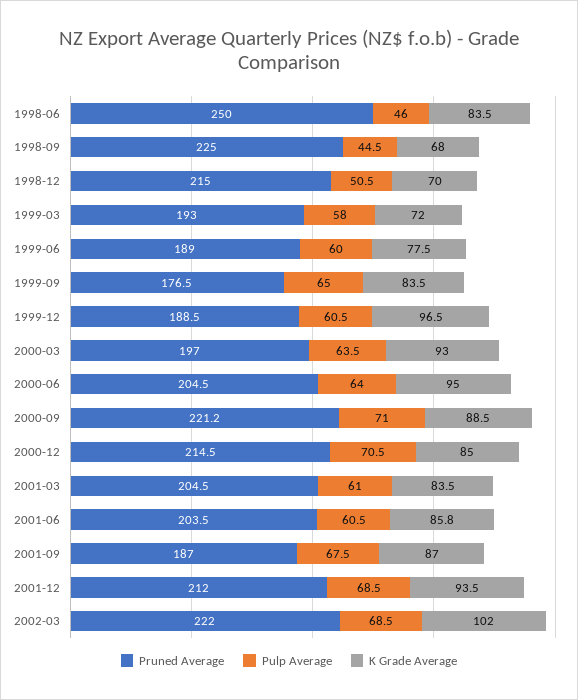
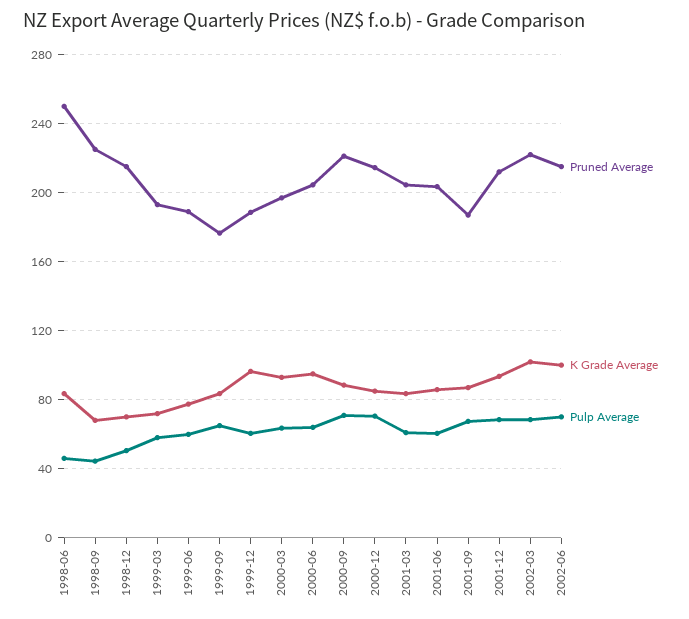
Pruned Average, 2002-06: none -> 215
K Grade Average, 2002-06: none -> 100
Pulp Average, 2002-06: none -> 70

